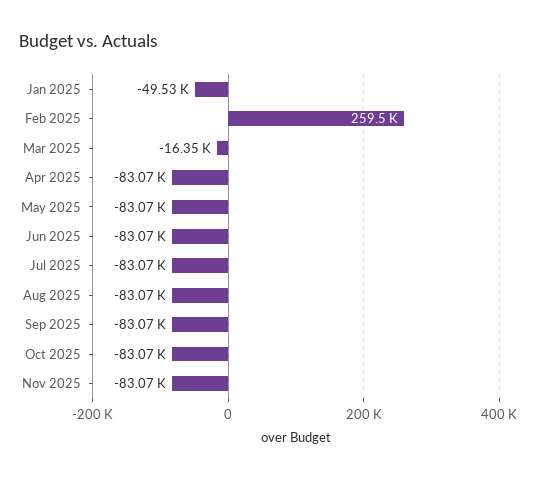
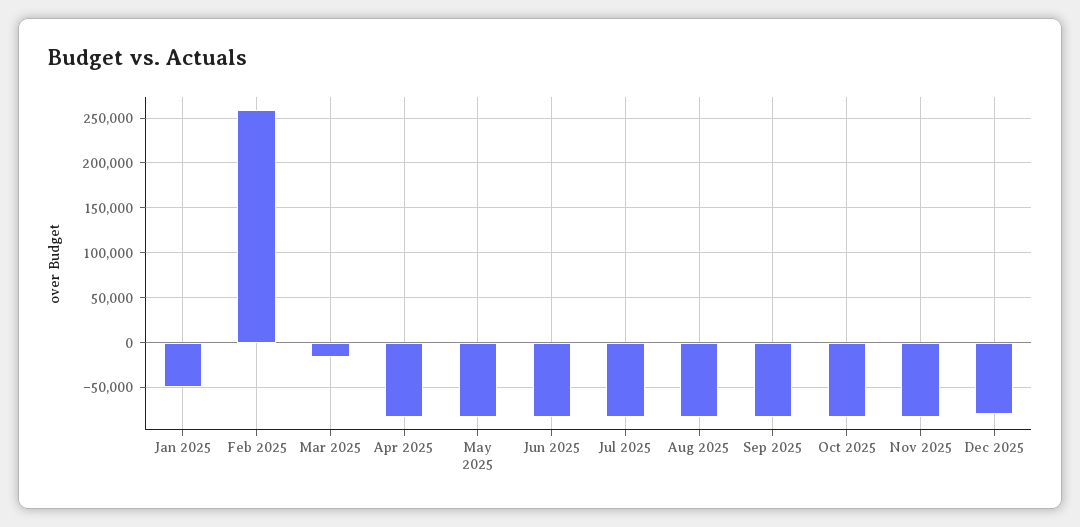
Dec 2025: none -> -80000

